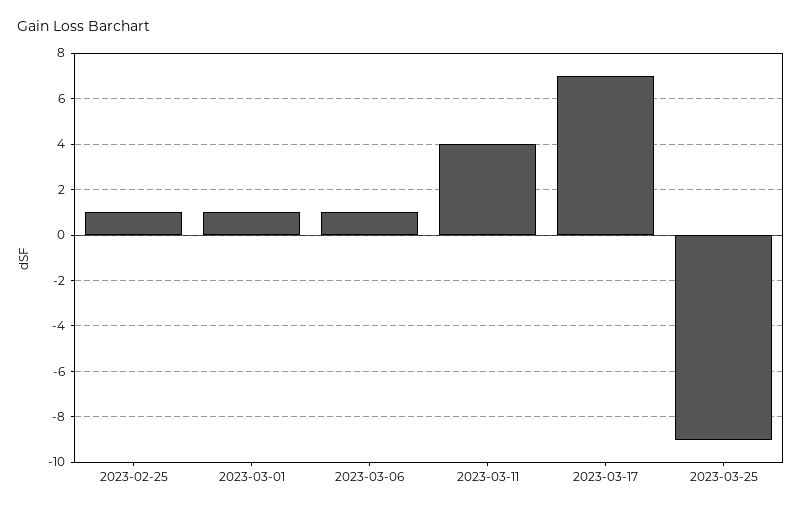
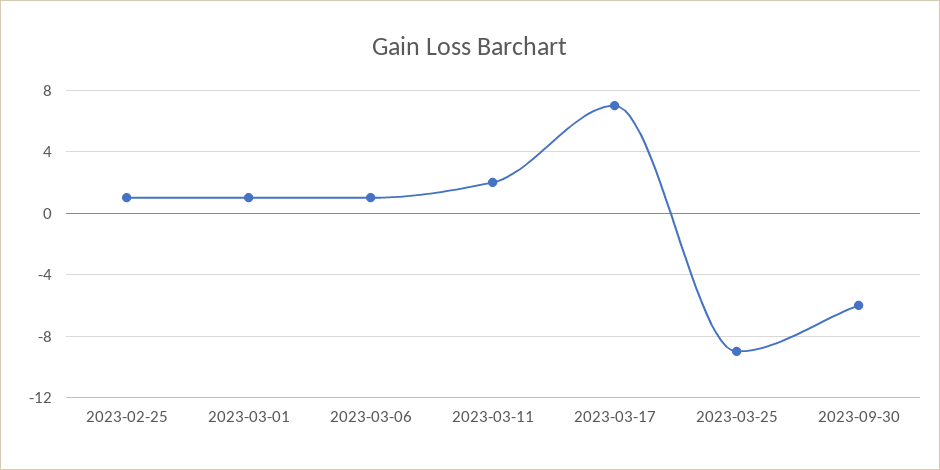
2023-03-11: 4 -> 2
2023-09-30: none -> -6

